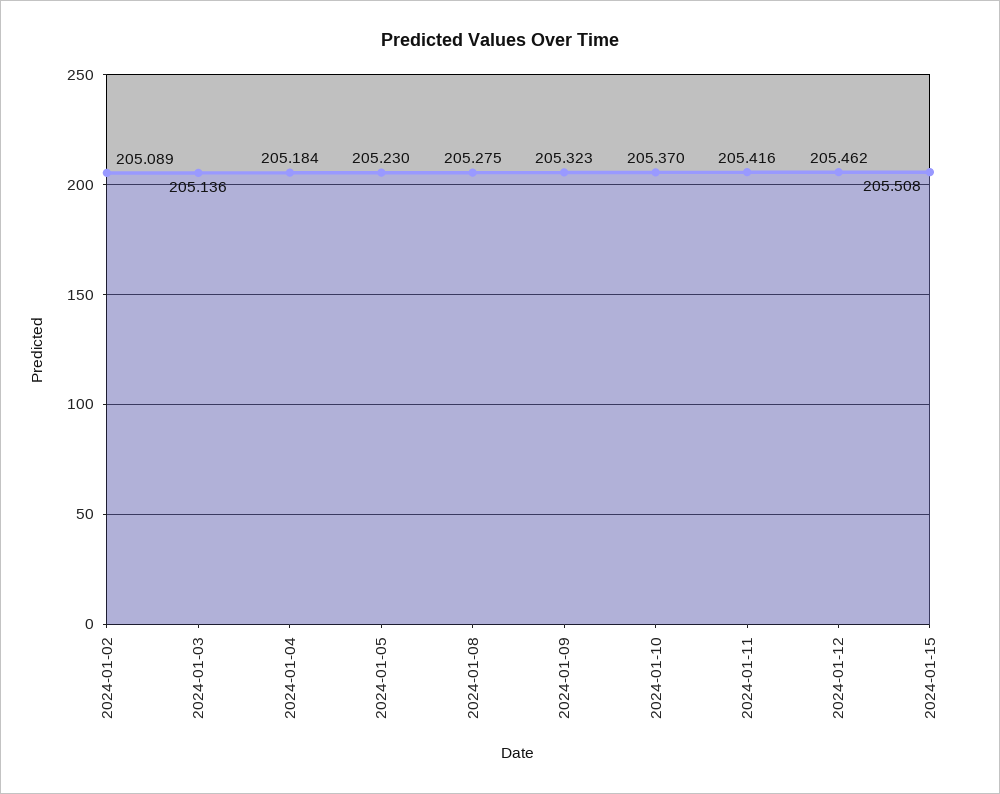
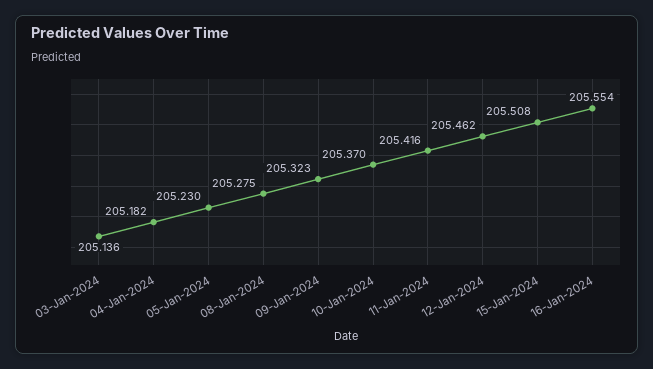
2024-01-02: 205.089 -> none
2024-01-04: 205.184 -> 205.182
16-Jan-2024: none -> 205.554

